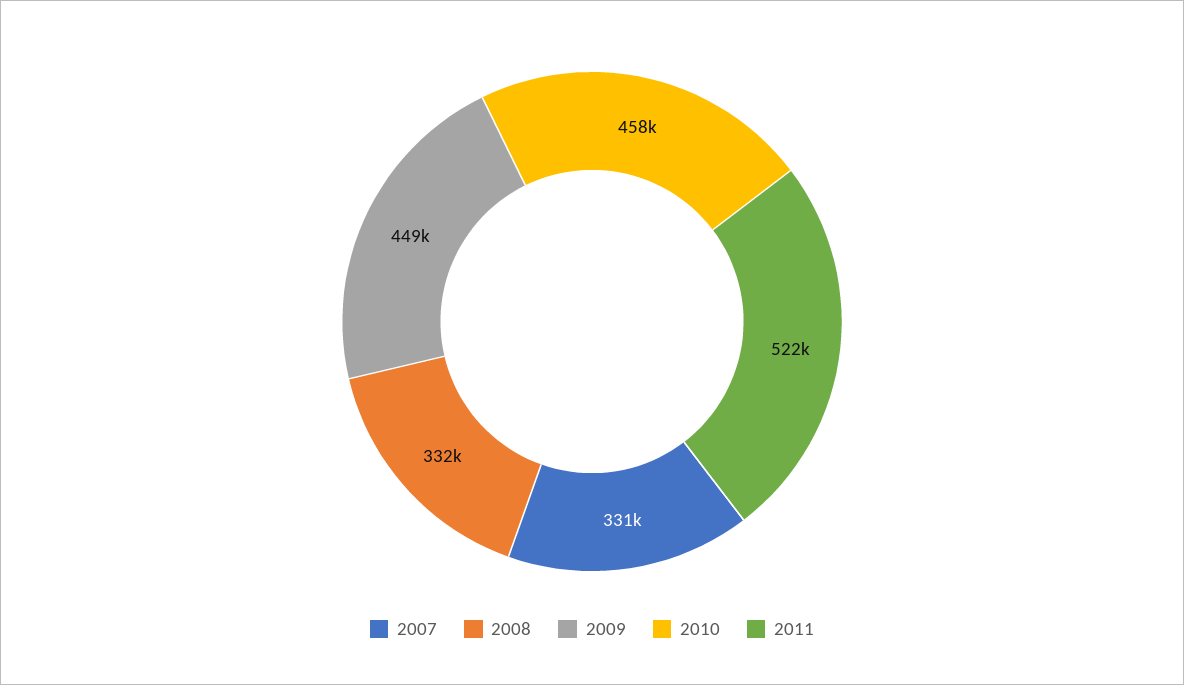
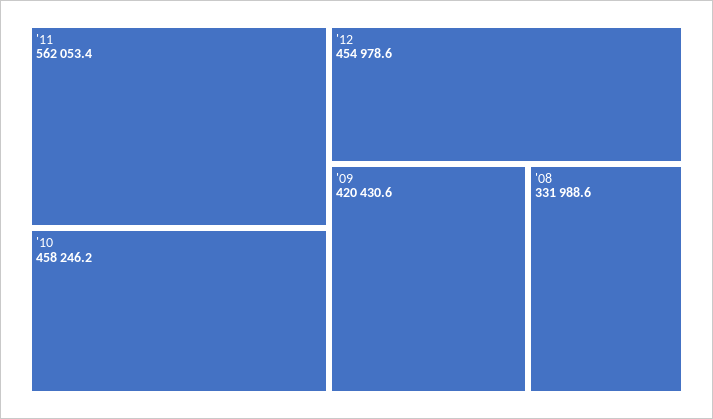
2007: 331000 -> none
2009: 449000 -> 420430.6
2011: 522000 -> 562053.4
'12: none -> 454978.6

